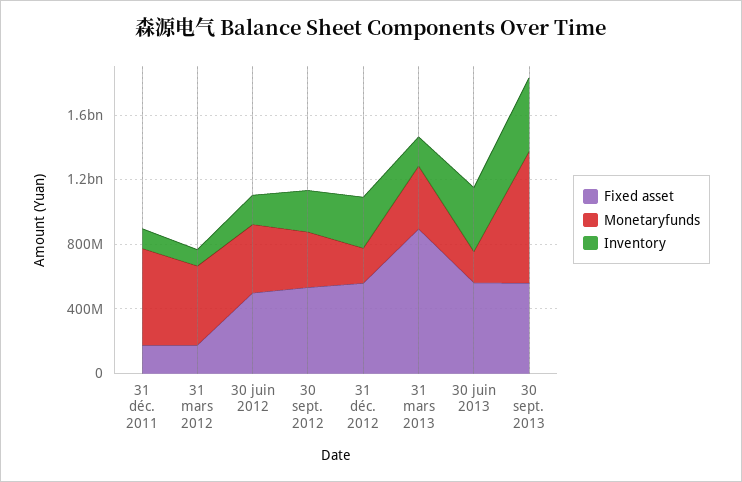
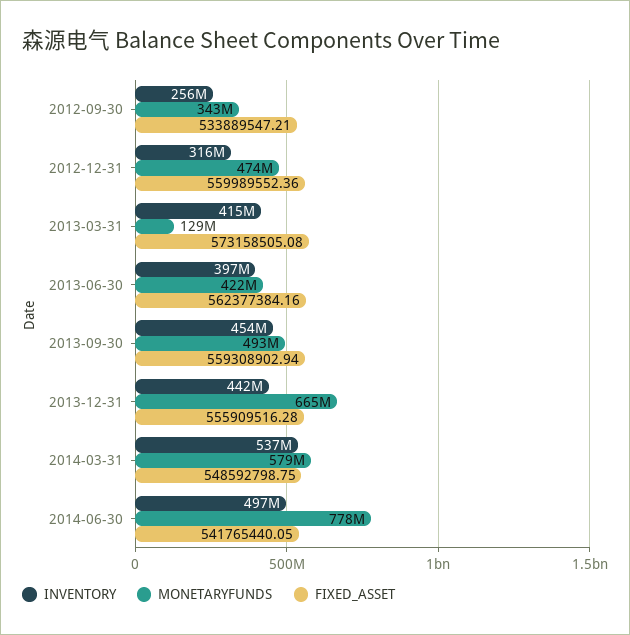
Fixed asset, 31 déc. 2011: 200000000 -> none
Monetaryfunds, 31 déc. 2011: 600000000 -> none
Inventory, 31 déc. 2011: 100000000 -> none
Fixed asset, 31 mars 2012: 200000000 -> none
Monetaryfunds, 31 mars 2012: 500000000 -> none
Inventory, 31 mars 2012: 100000000 -> none
Fixed asset, 30 juin 2012: 500000000 -> none
Monetaryfunds, 30 juin 2012: 400000000 -> none
Inventory, 30 juin 2012: 200000000 -> none
Monetaryfunds, 31 déc. 2012: 200000000 -> 474000000
Fixed asset, 31 mars 2013: 900000000 -> 573158505.08
Monetaryfunds, 31 mars 2013: 400000000 -> 129000000
Inventory, 31 mars 2013: 200000000 -> 415000000
Monetaryfunds, 30 juin 2013: 200000000 -> 422000000
Monetaryfunds, 30 sept. 2013: 800000000 -> 493000000
Inventory, 2013-12-31: none -> 442000000
Monetaryfunds, 2013-12-31: none -> 665000000
Fixed asset, 2013-12-31: none -> 555909516.28
Inventory, 2014-03-31: none -> 537000000
Monetaryfunds, 2014-03-31: none -> 579000000
Fixed asset, 2014-03-31: none -> 548592798.75
Inventory, 2014-06-30: none -> 497000000
Monetaryfunds, 2014-06-30: none -> 778000000
Fixed asset, 2014-06-30: none -> 541765440.05

